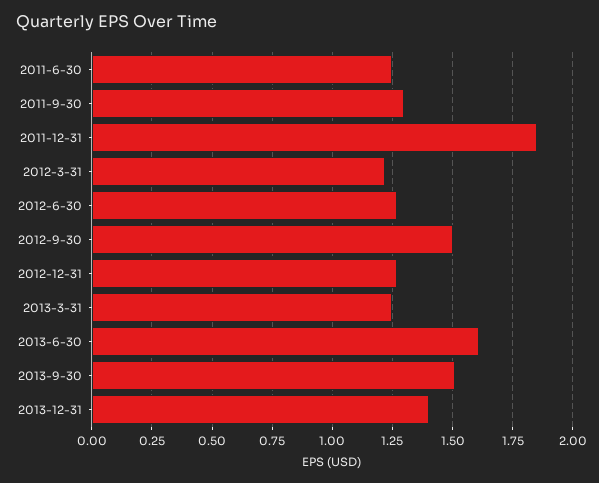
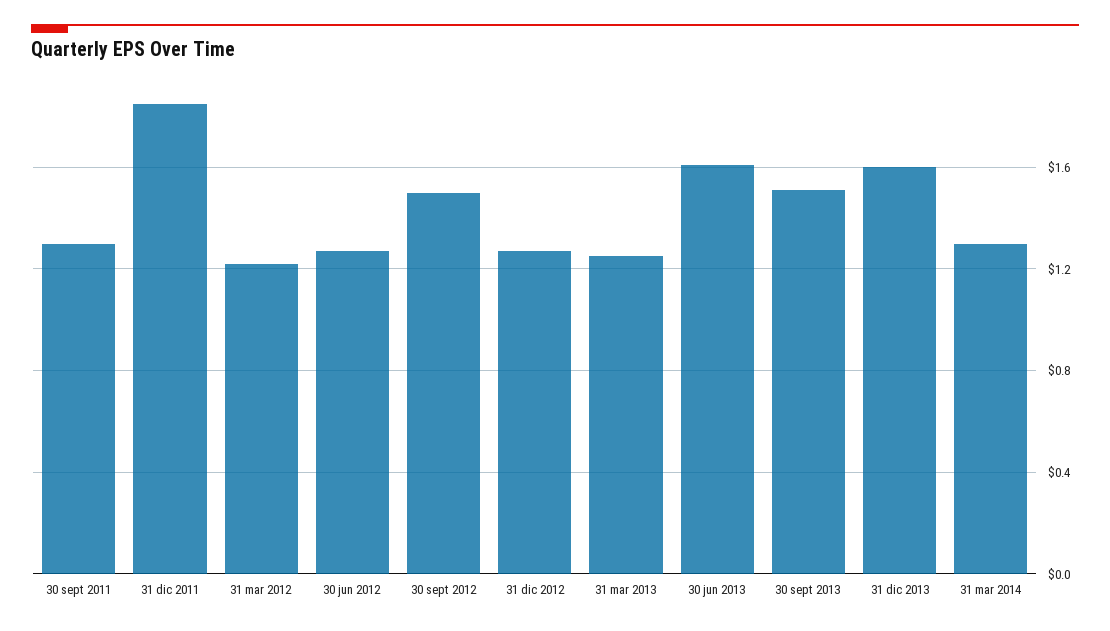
2011-6-30: 1.25 -> none
2013-12-31: 1.4 -> 1.6
31 mar 2014: none -> 1.3

